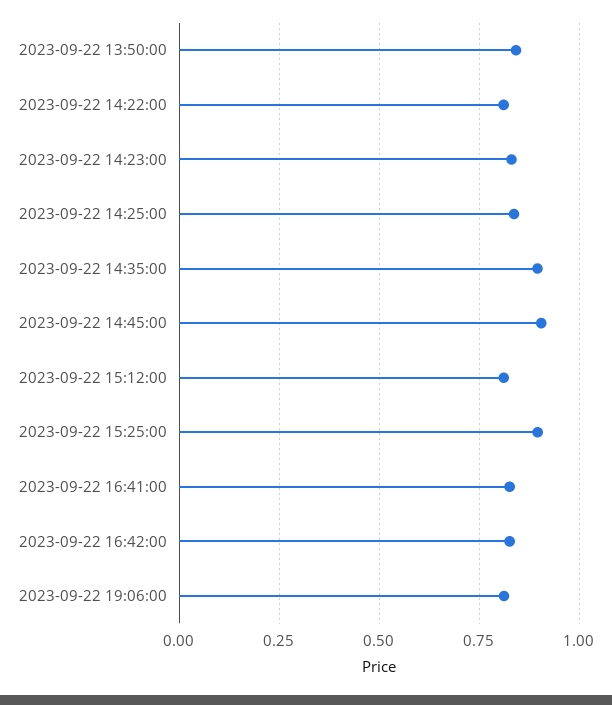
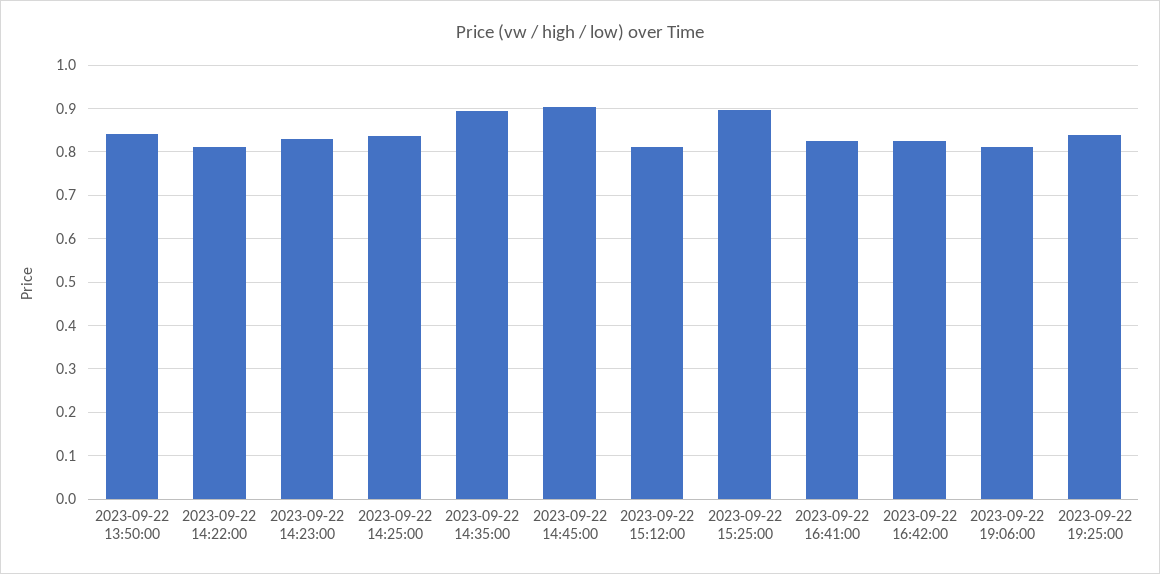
2023-09-22 19:25:00: none -> 0.84

